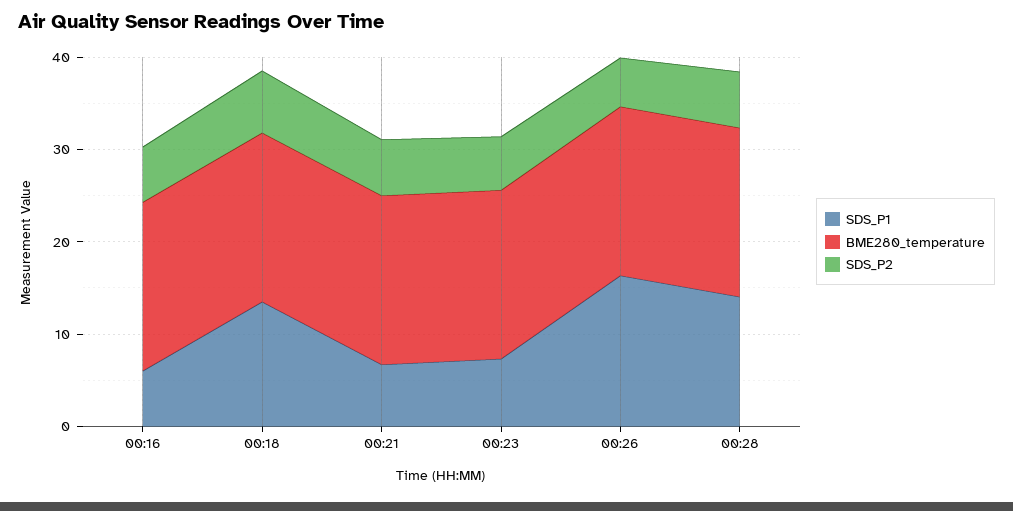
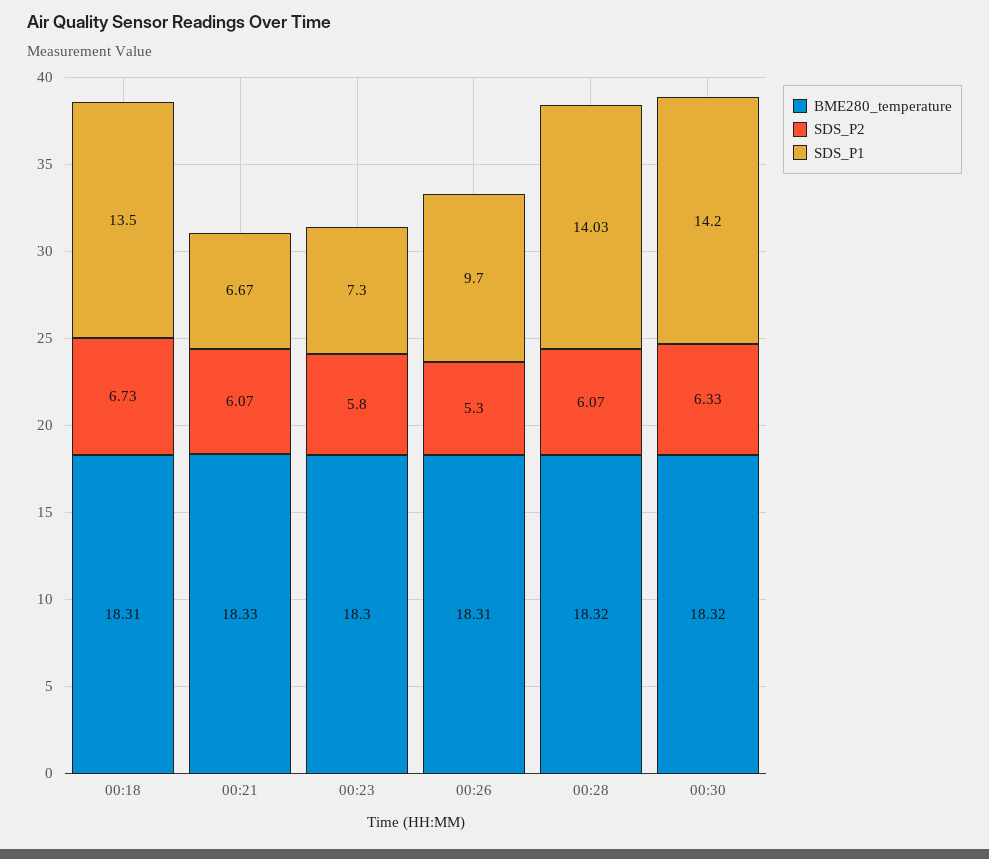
SDS_P1, 00:16: 6 -> none
BME280_temperature, 00:16: 18 -> none
SDS_P2, 00:16: 6 -> none
SDS_P1, 00:26: 16 -> 9.7
BME280_temperature, 00:30: none -> 18.32
SDS_P2, 00:30: none -> 6.33
SDS_P1, 00:30: none -> 14.2

